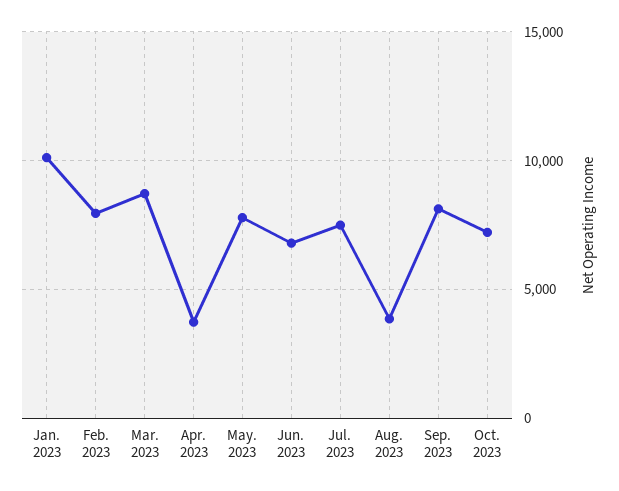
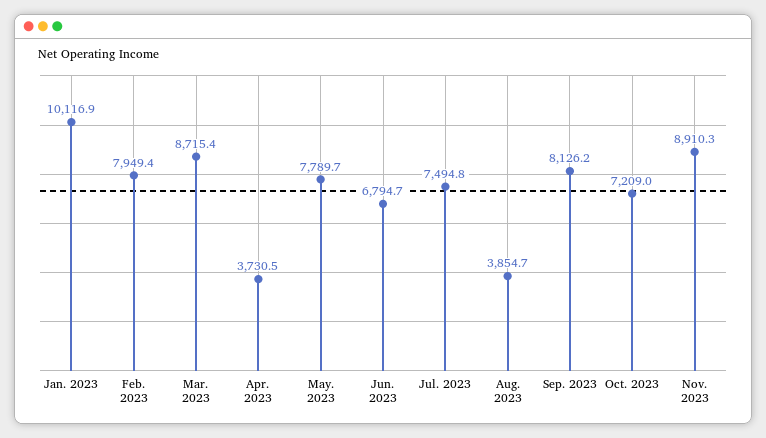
Nov. 2023: none -> 8910.3

